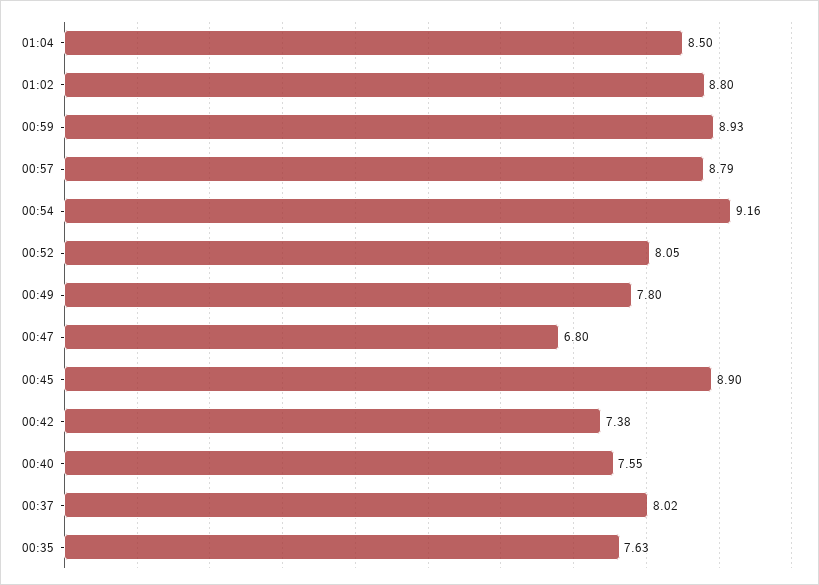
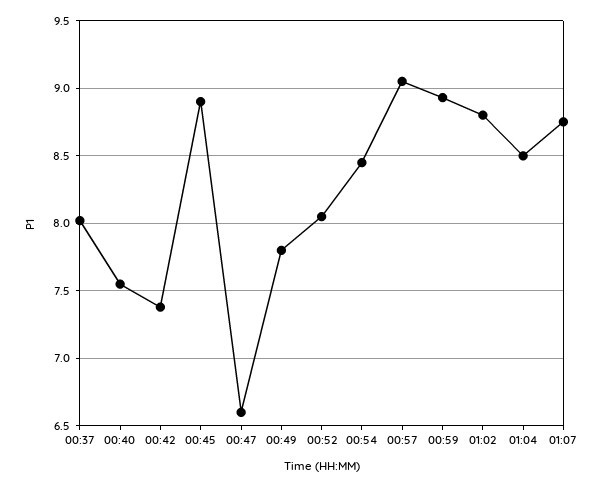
00:57: 8.79 -> 9.05
00:54: 9.16 -> 8.45
00:47: 6.8 -> 6.6
00:35: 7.63 -> none
01:07: none -> 8.75

